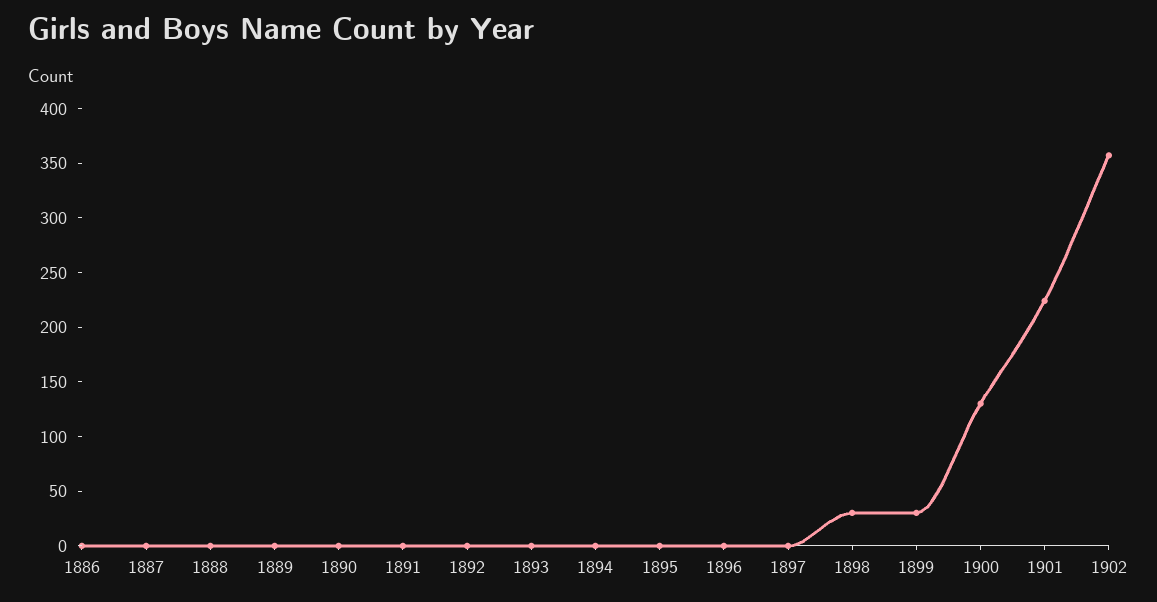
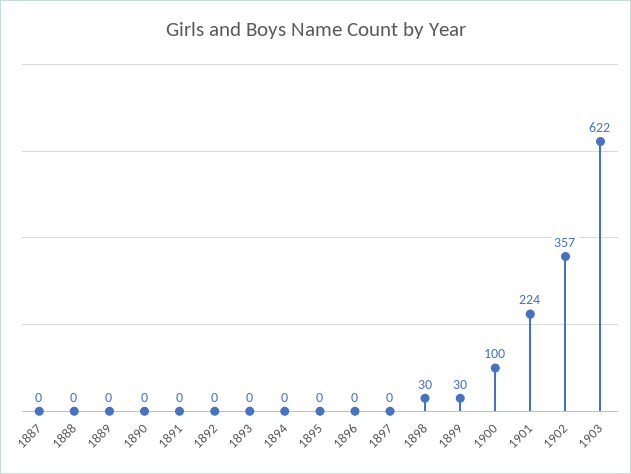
1886: 0 -> none
1900: 130 -> 100
1903: none -> 622

